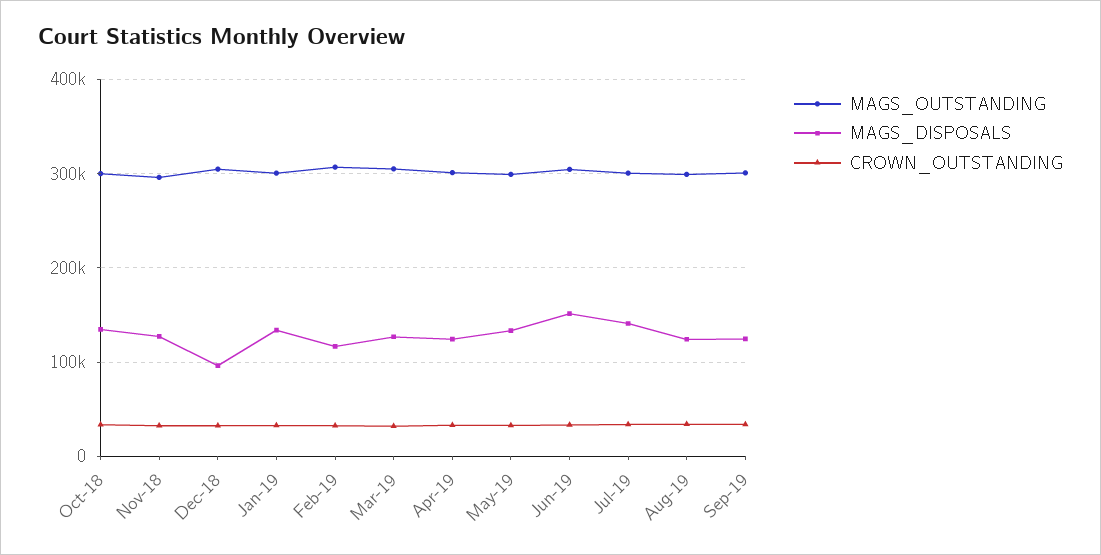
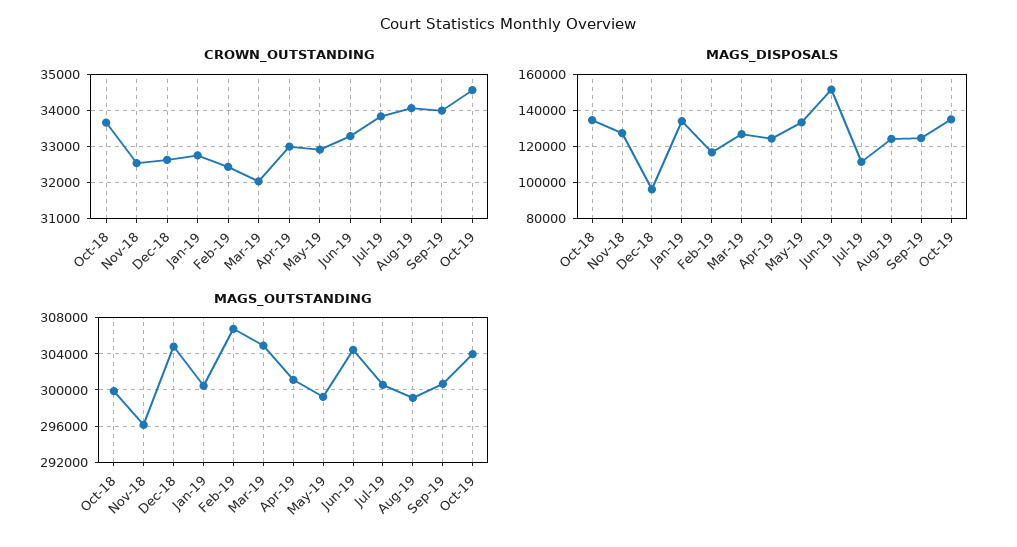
MAGS_DISPOSALS, Jul-19: 140000 -> 110000
CROWN_OUTSTANDING, Oct-19: none -> 34600
MAGS_DISPOSALS, Oct-19: none -> 135000
MAGS_OUTSTANDING, Oct-19: none -> 304000

